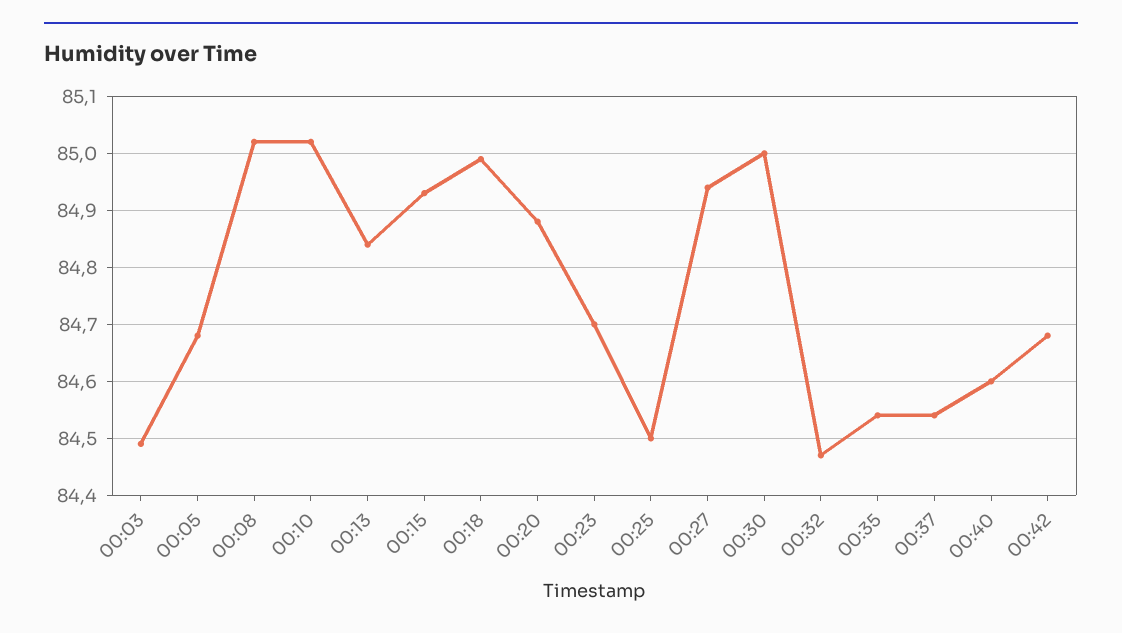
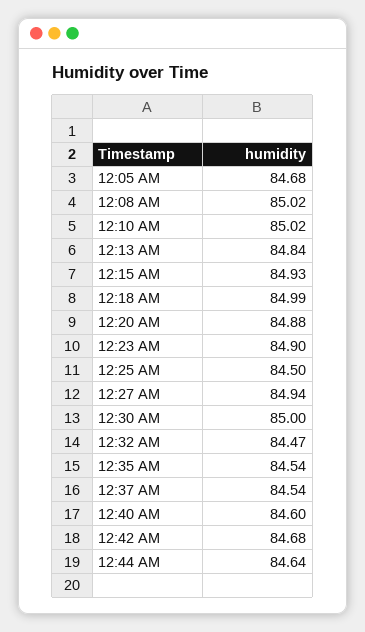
00:03: 84.5 -> none
00:23: 84.7 -> 84.9
12:44 AM: none -> 84.64

